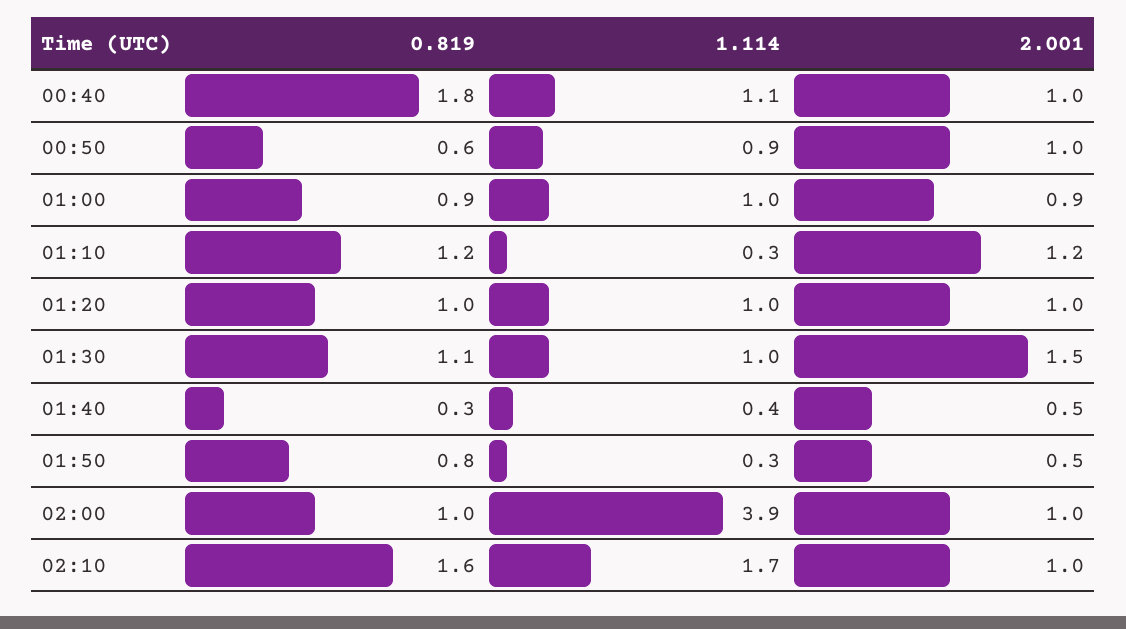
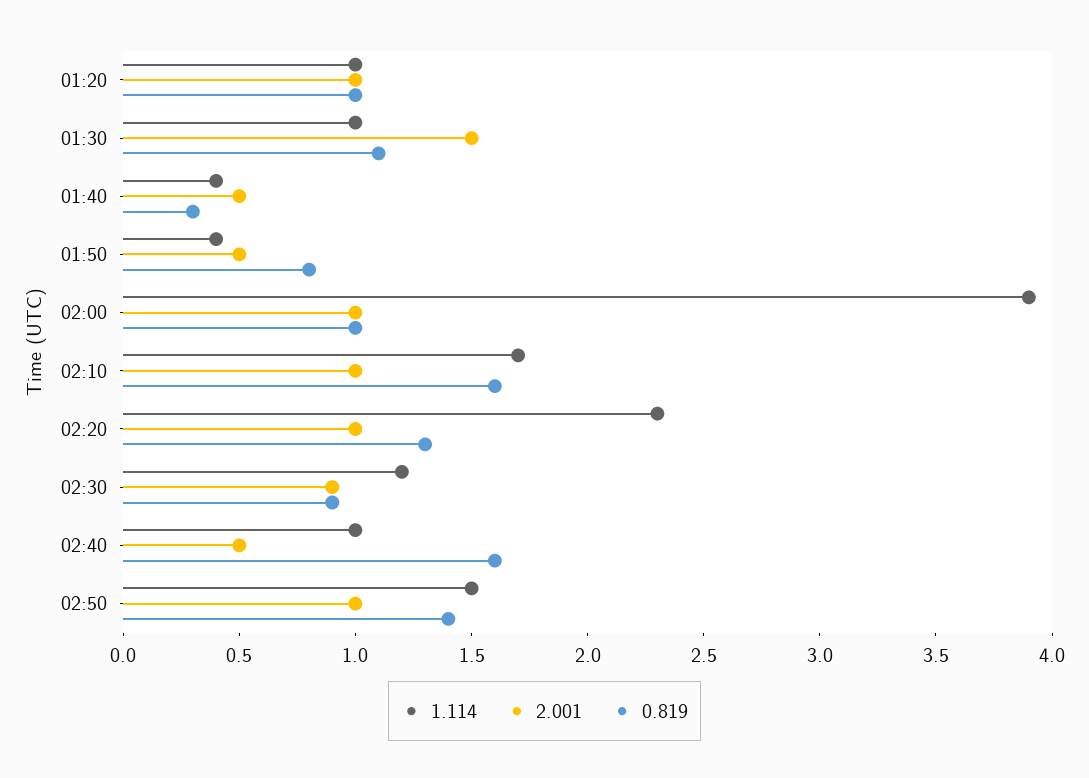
0.819, 00:40: 1.8 -> none
1.114, 00:40: 1.1 -> none
2.001, 00:40: 1 -> none
0.819, 00:50: 0.6 -> none
1.114, 00:50: 0.9 -> none
2.001, 00:50: 1 -> none
0.819, 01:00: 0.9 -> none
1.114, 01:00: 1 -> none
2.001, 01:00: 0.9 -> none
0.819, 01:10: 1.2 -> none
1.114, 01:10: 0.3 -> none
2.001, 01:10: 1.2 -> none
1.114, 01:50: 0.3 -> 0.4
1.114, 02:20: none -> 2.3
2.001, 02:20: none -> 1
0.819, 02:20: none -> 1.3
1.114, 02:30: none -> 1.2
2.001, 02:30: none -> 0.9
0.819, 02:30: none -> 0.9
1.114, 02:40: none -> 1
2.001, 02:40: none -> 0.5
0.819, 02:40: none -> 1.6
1.114, 02:50: none -> 1.5
2.001, 02:50: none -> 1
0.819, 02:50: none -> 1.4

